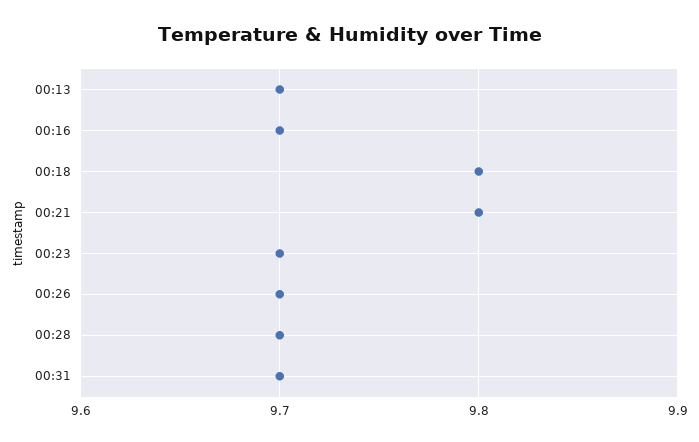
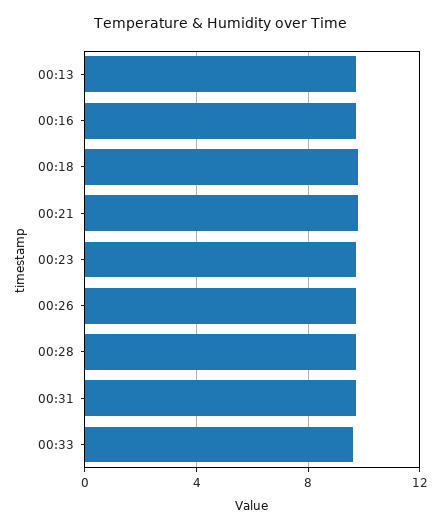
00:33: none -> 9.5

